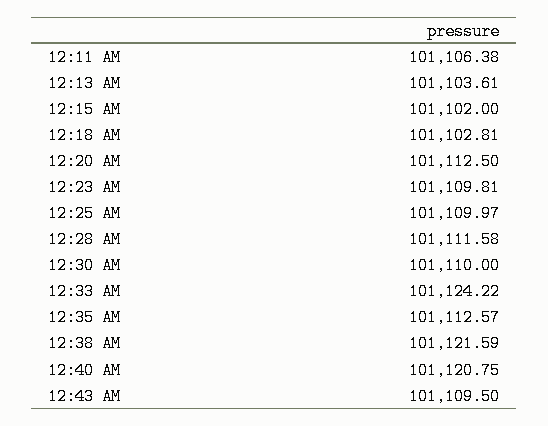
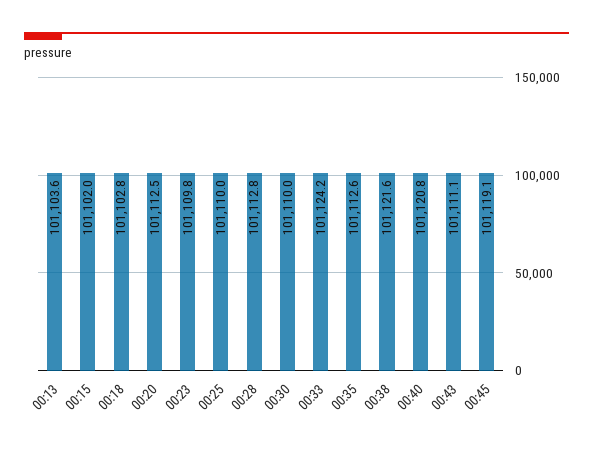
12:11 AM: 101106.38 -> none
12:28 AM: 101111.58 -> 101112.8
12:43 AM: 101109.5 -> 101111.1
00:45: none -> 101119.1

